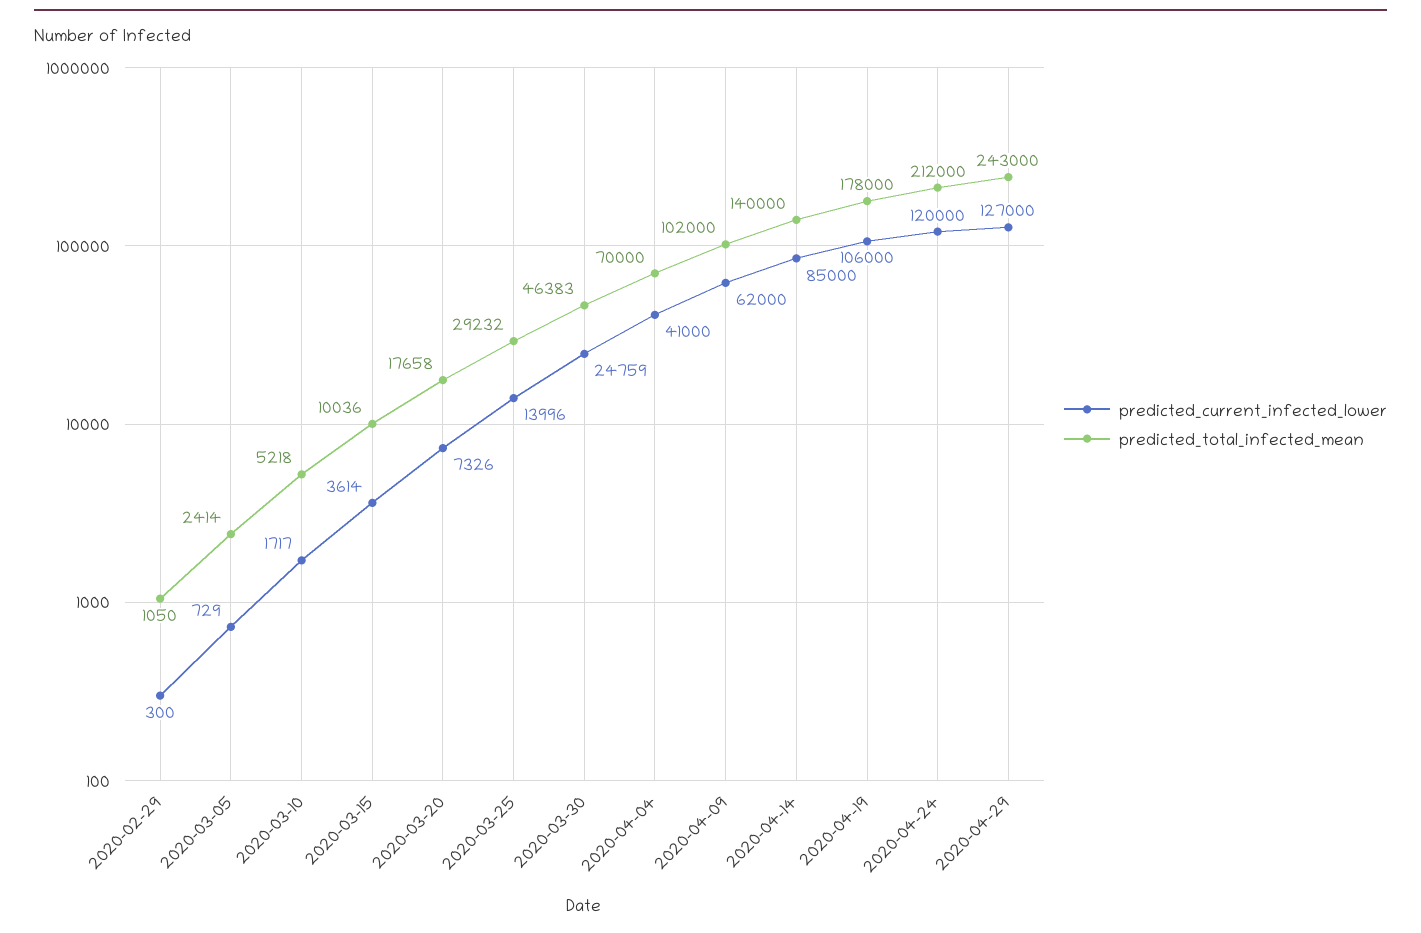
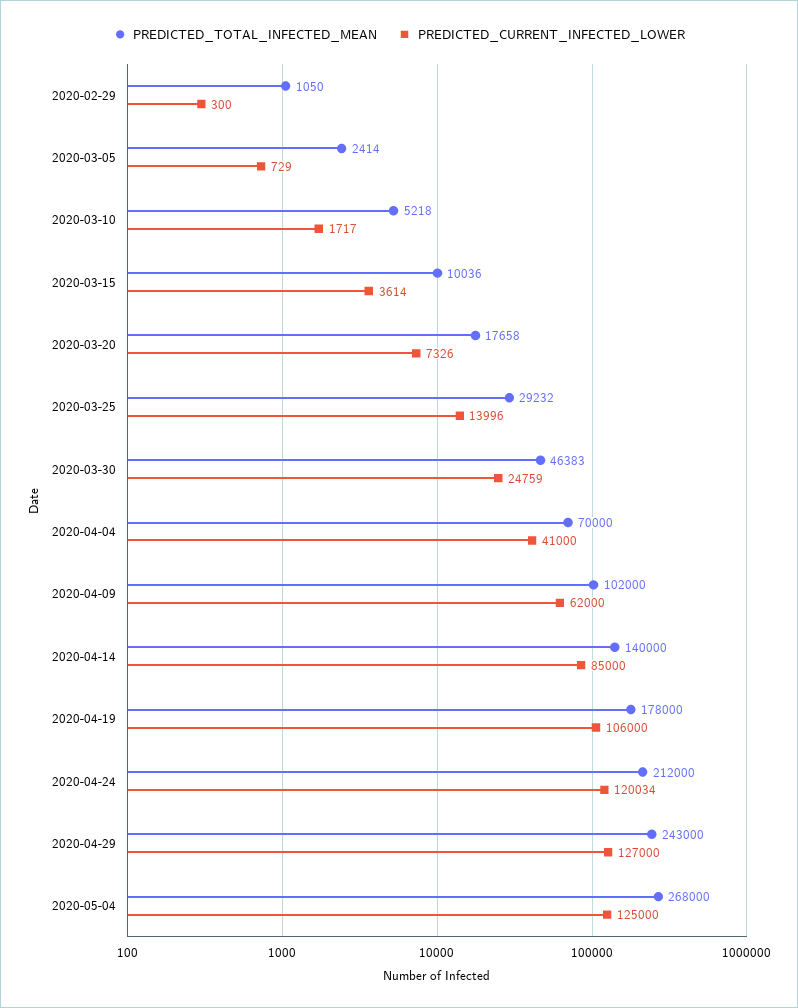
predicted_current_infected_lower, 2020-04-24: 120000 -> 120034
predicted_total_infected_mean, 2020-05-04: none -> 268000
predicted_current_infected_lower, 2020-05-04: none -> 125000

